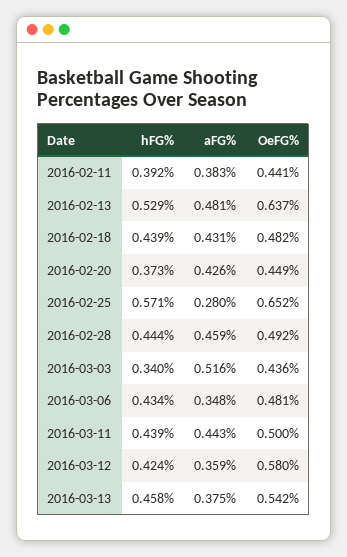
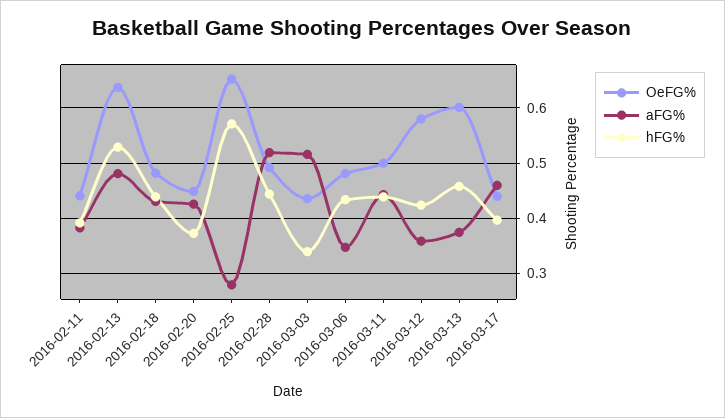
aFG%, 2016-02-28: 0.459 -> 0.52
OeFG%, 2016-03-13: 0.542 -> 0.6
OeFG%, 2016-03-17: none -> 0.44
aFG%, 2016-03-17: none -> 0.46
hFG%, 2016-03-17: none -> 0.4

